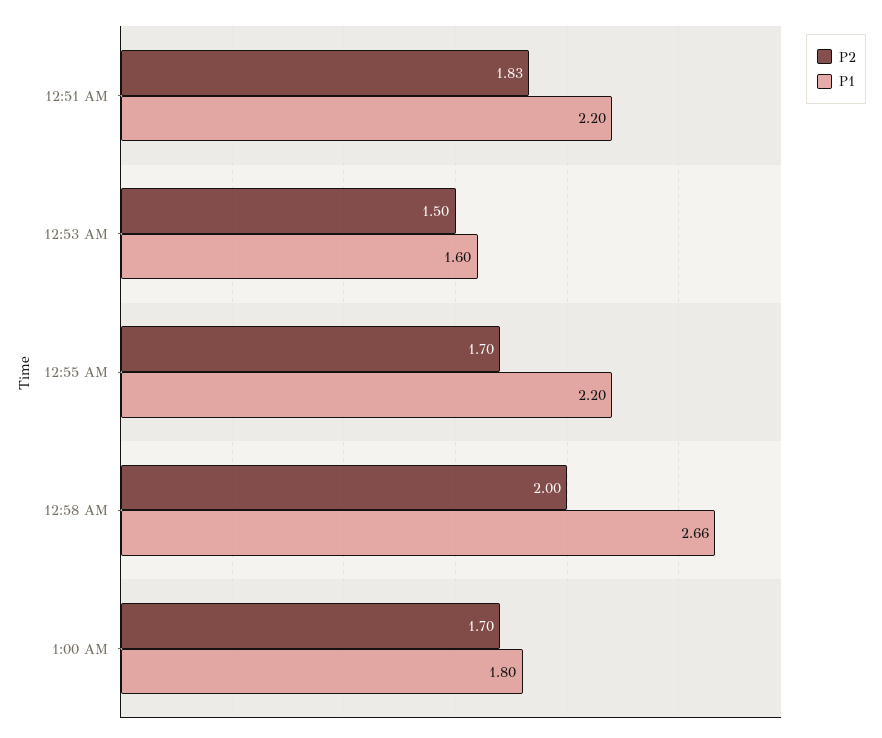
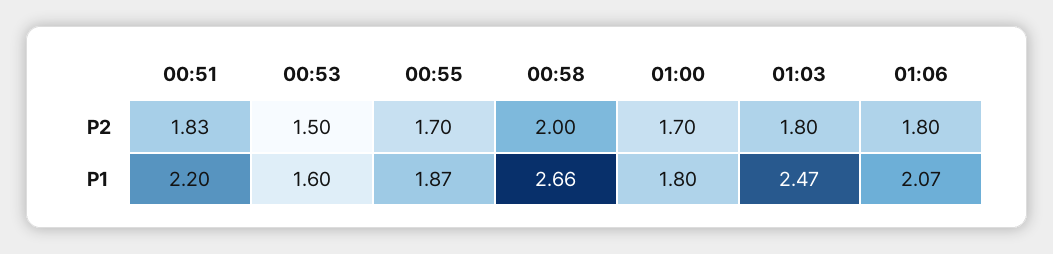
P1, 12:55 AM: 2.2 -> 1.87
P2, 01:03: none -> 1.8
P2, 01:06: none -> 1.8
P1, 01:03: none -> 2.47
P1, 01:06: none -> 2.07

